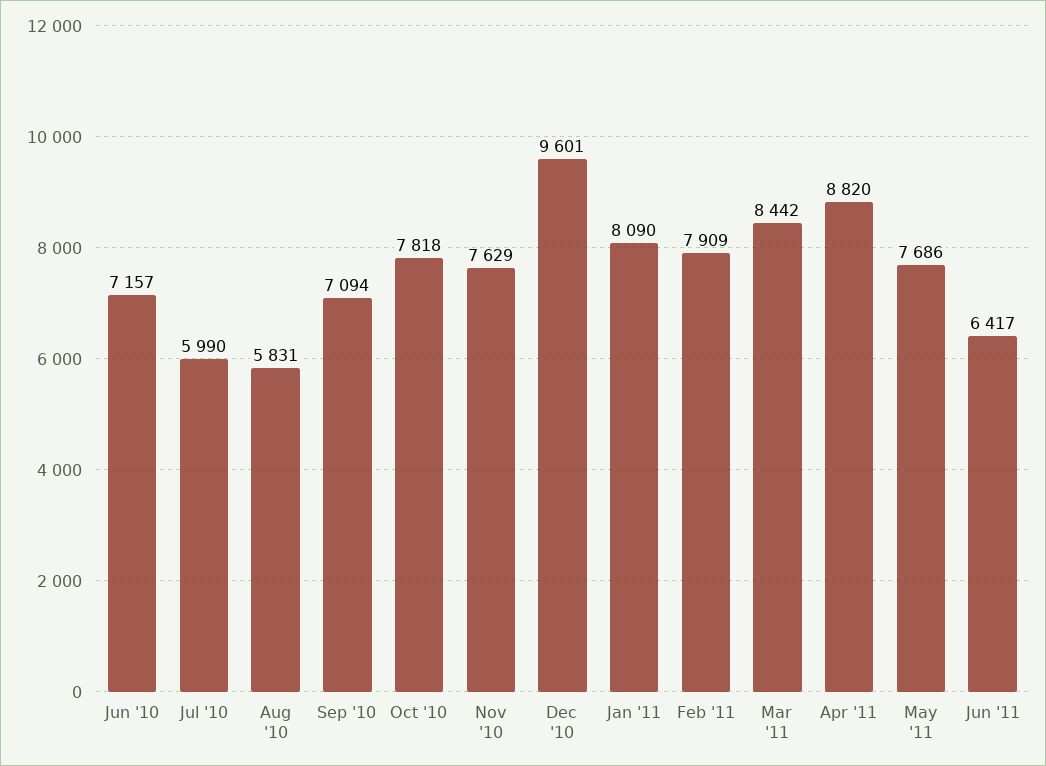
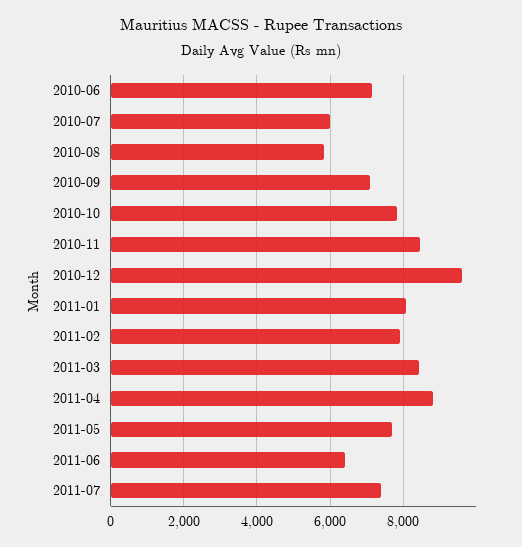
Nov '10: 7629 -> 8400
2011-07: none -> 7400

